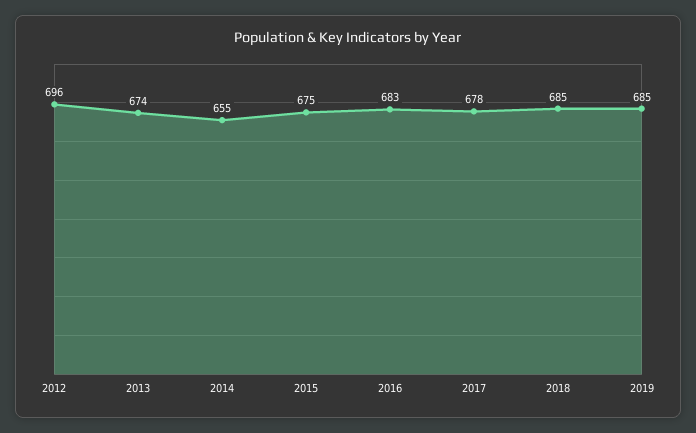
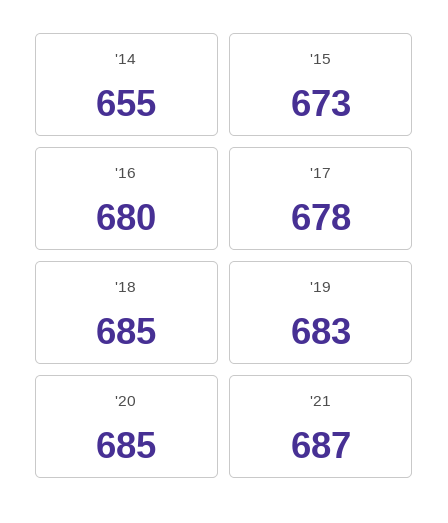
2012: 696 -> none
2013: 674 -> none
2015: 675 -> 673
2016: 683 -> 680
2019: 685 -> 683
'20: none -> 685
'21: none -> 687

